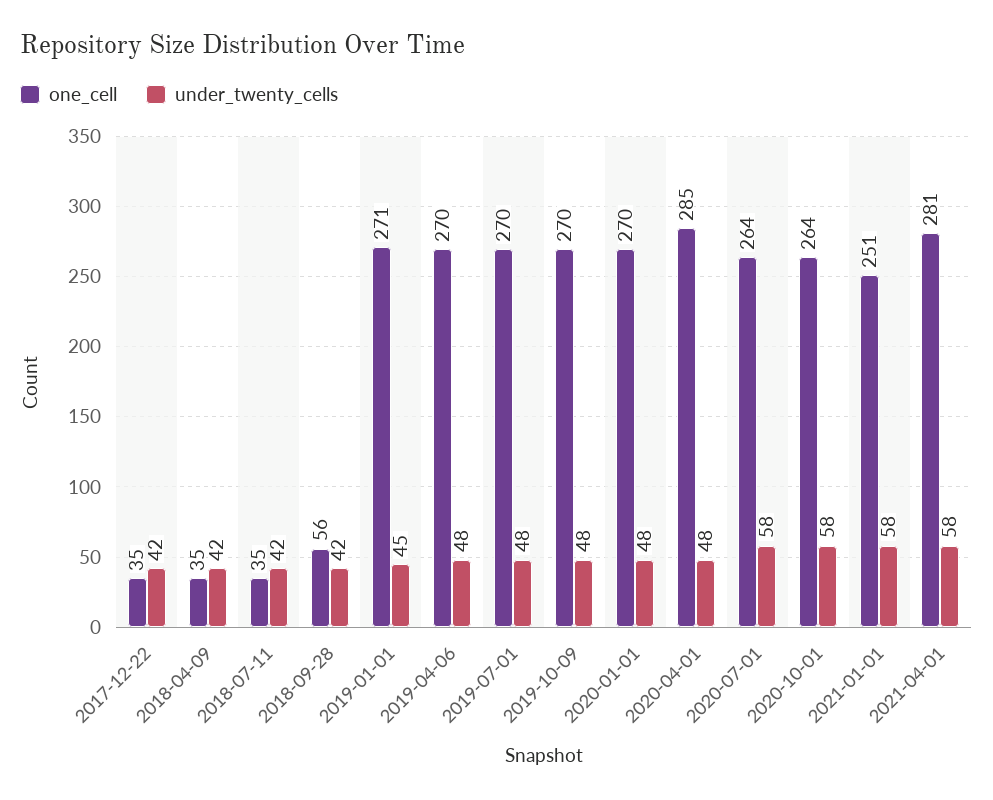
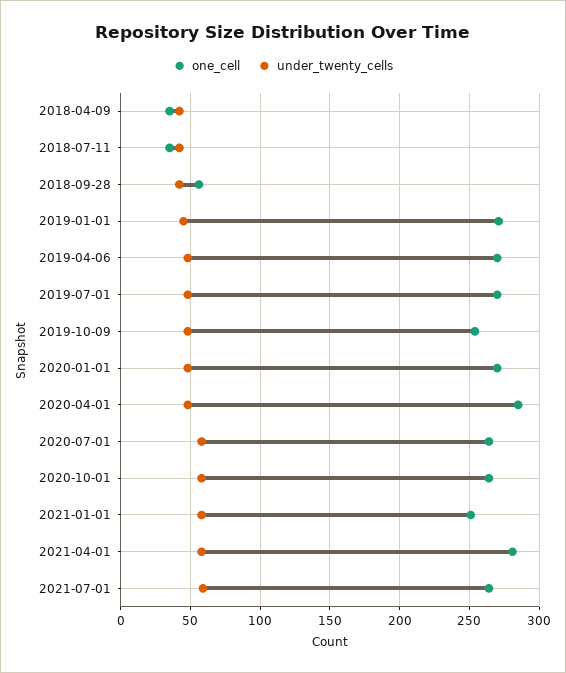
one_cell, 2017-12-22: 35 -> none
under_twenty_cells, 2017-12-22: 42 -> none
one_cell, 2019-10-09: 270 -> 255
one_cell, 2021-07-01: none -> 265
under_twenty_cells, 2021-07-01: none -> 60

